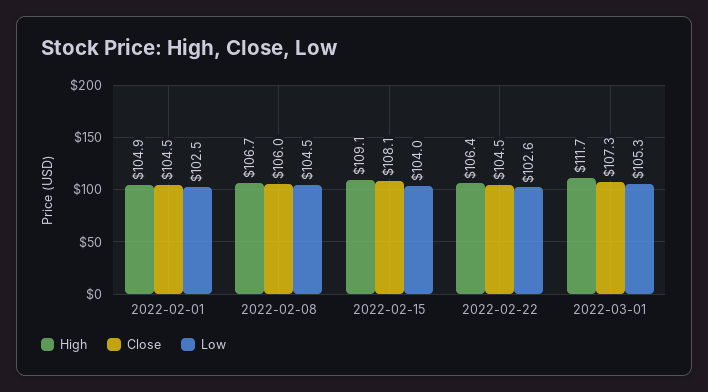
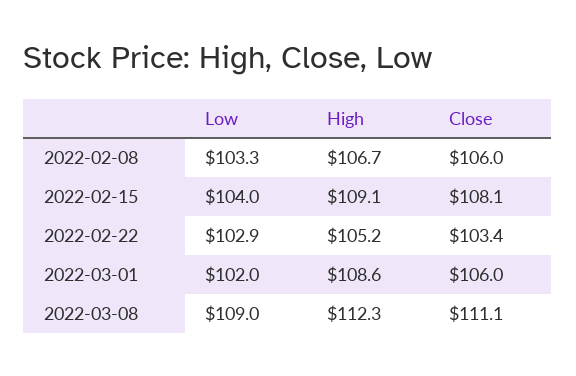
High, 2022-02-01: 104.9 -> none
Close, 2022-02-01: 104.5 -> none
Low, 2022-02-01: 102.5 -> none
Low, 2022-02-08: 104.5 -> 103.3
High, 2022-02-22: 106.4 -> 105.2
Close, 2022-02-22: 104.5 -> 103.4
Low, 2022-02-22: 102.6 -> 102.9
High, 2022-03-01: 111.7 -> 108.6
Close, 2022-03-01: 107.3 -> 106
Low, 2022-03-01: 105.3 -> 102
Low, 2022-03-08: none -> 109
High, 2022-03-08: none -> 112.3
Close, 2022-03-08: none -> 111.1

